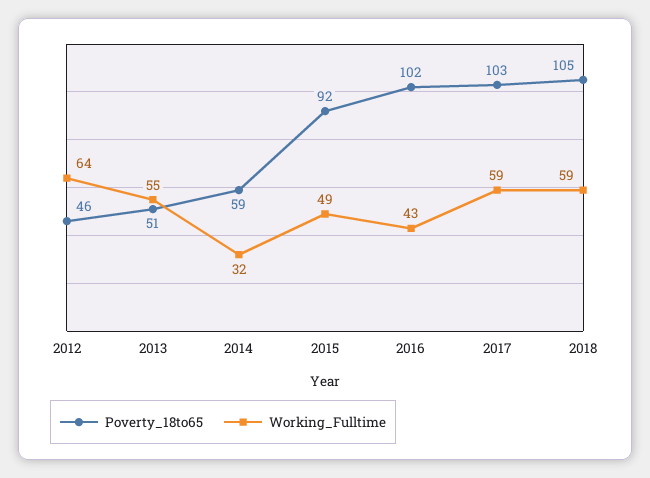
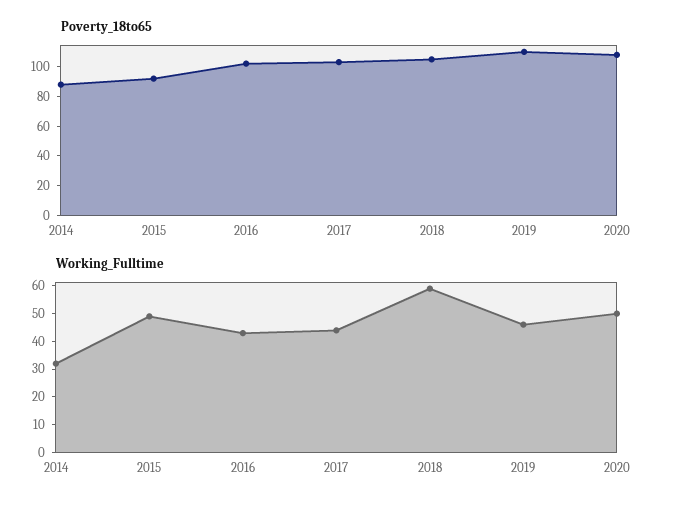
Poverty_18to65, 2012: 46 -> none
Working_Fulltime, 2012: 64 -> none
Poverty_18to65, 2013: 51 -> none
Working_Fulltime, 2013: 55 -> none
Poverty_18to65, 2014: 59 -> 90
Working_Fulltime, 2017: 59 -> 45
Poverty_18to65, 2019: none -> 110
Poverty_18to65, 2020: none -> 110
Working_Fulltime, 2019: none -> 45
Working_Fulltime, 2020: none -> 50

